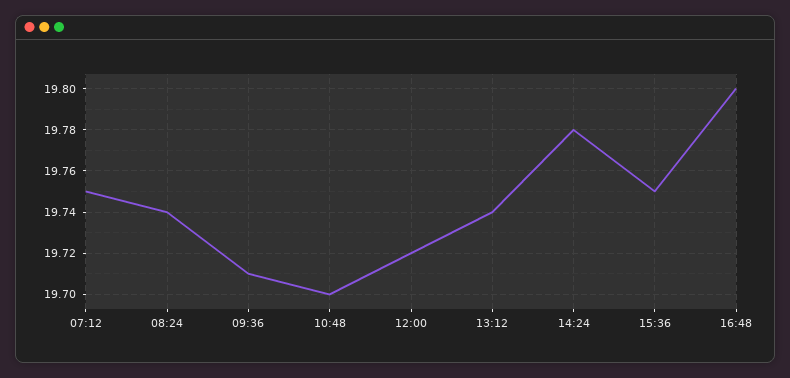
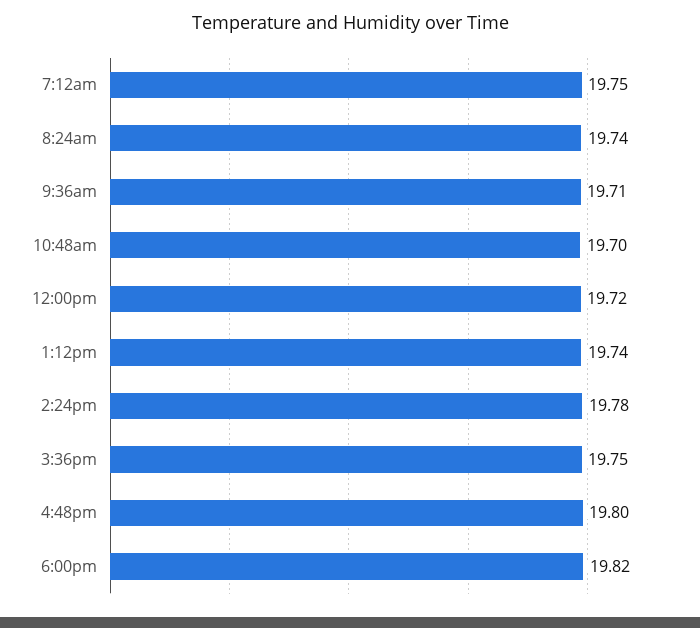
6:00pm: none -> 19.82

